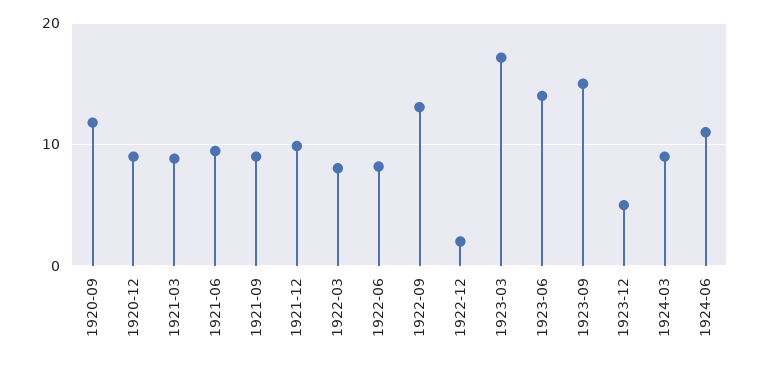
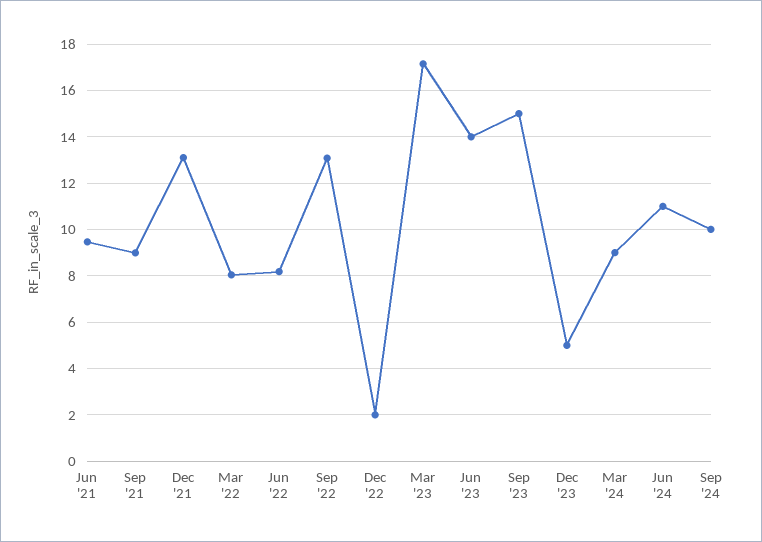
1920-09: 12 -> none
1920-12: 9 -> none
1921-03: 9 -> none
1921-12: 10 -> 13
Sep '24: none -> 10

